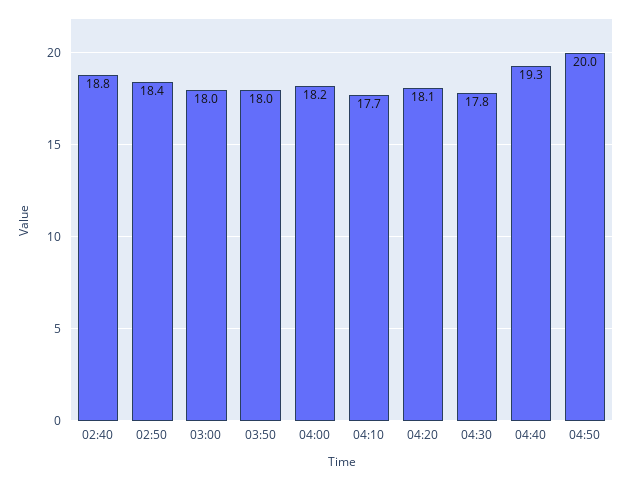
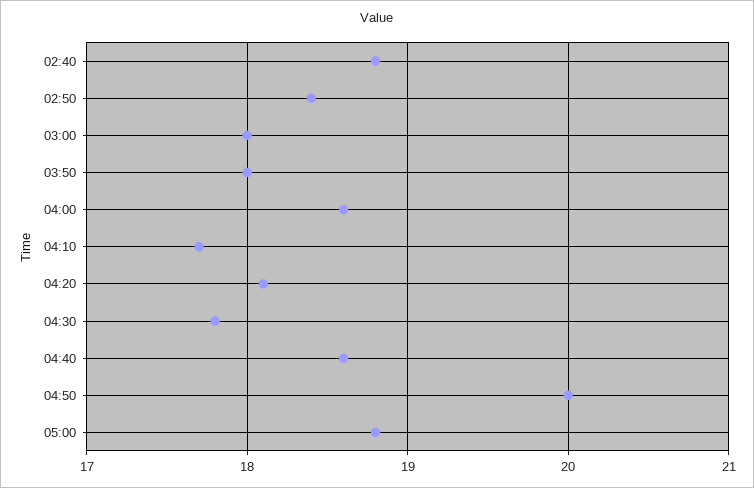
04:00: 18.2 -> 18.6
04:40: 19.3 -> 18.6
05:00: none -> 18.8

